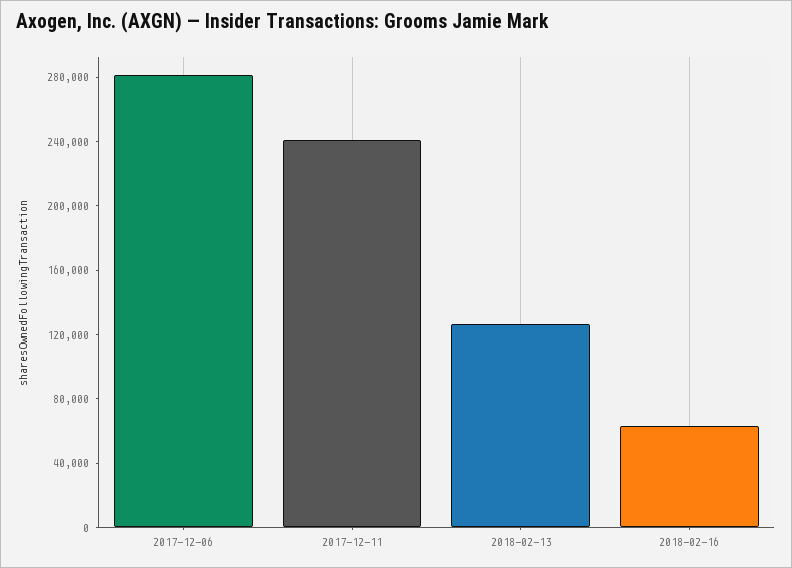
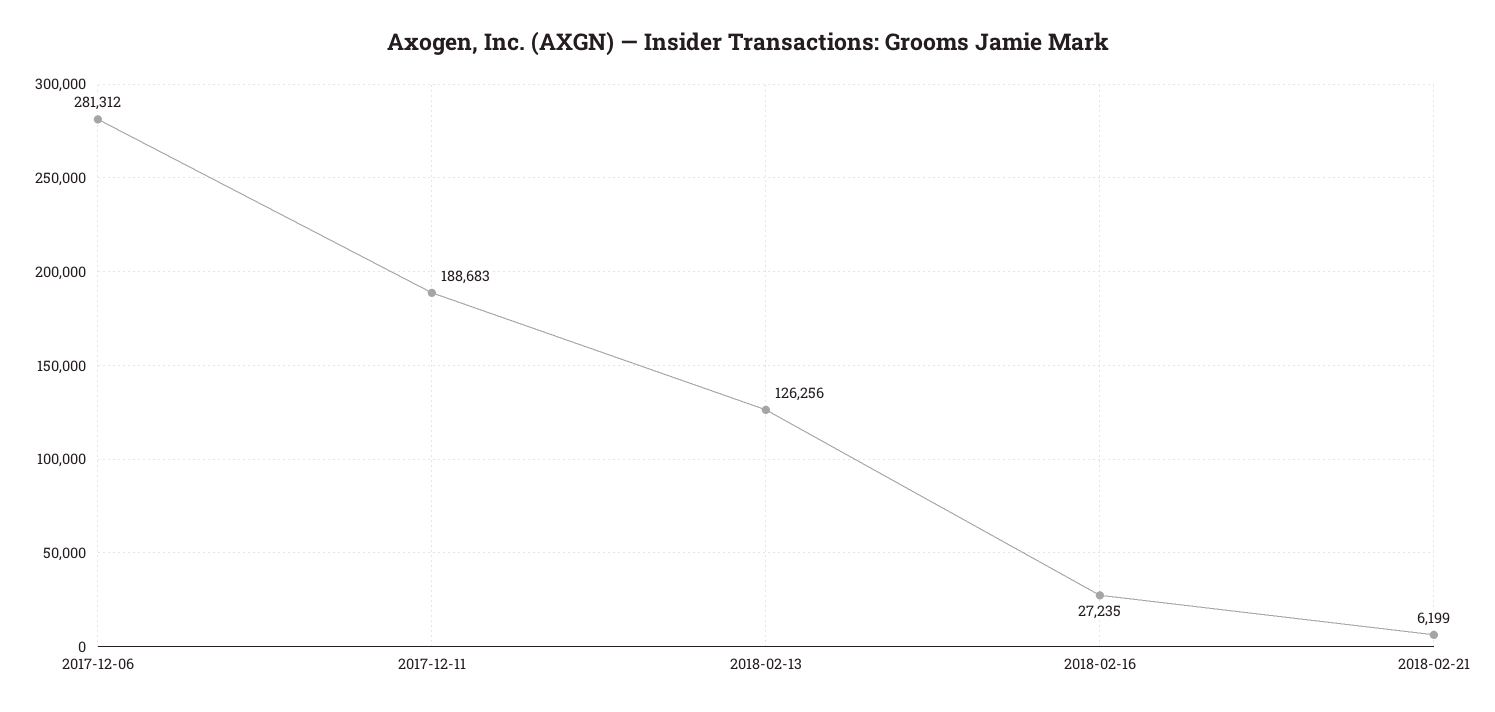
2017-12-11: 240000 -> 188683
2018-02-16: 60000 -> 27235
2018-02-21: none -> 6199

